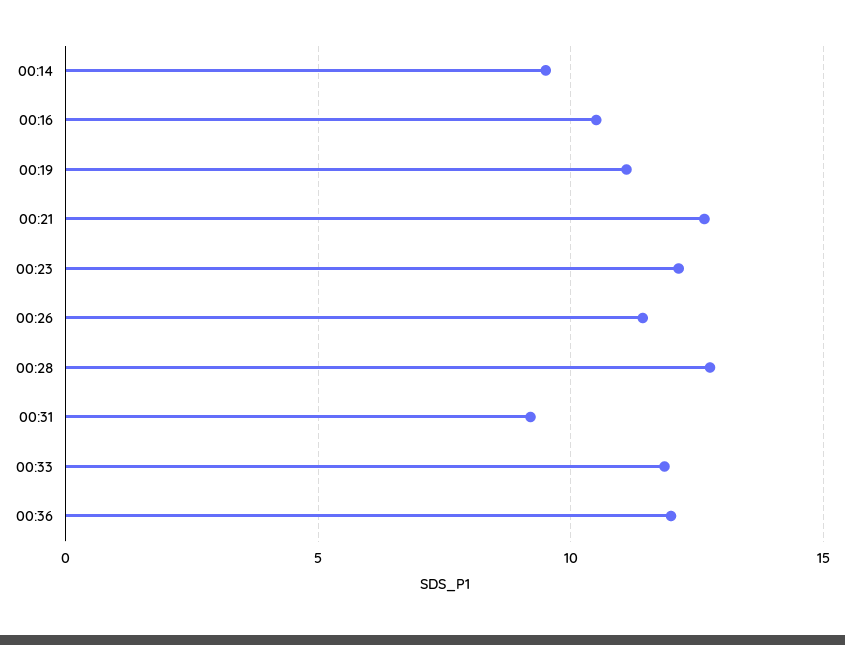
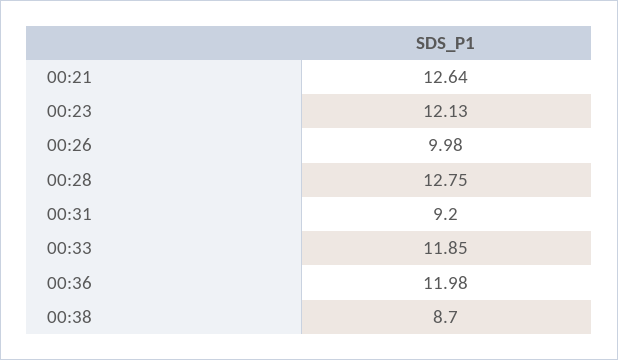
00:14: 9.5 -> none
00:16: 10.5 -> none
00:19: 11 -> none
00:26: 11.5 -> 9.98
00:38: none -> 8.7

